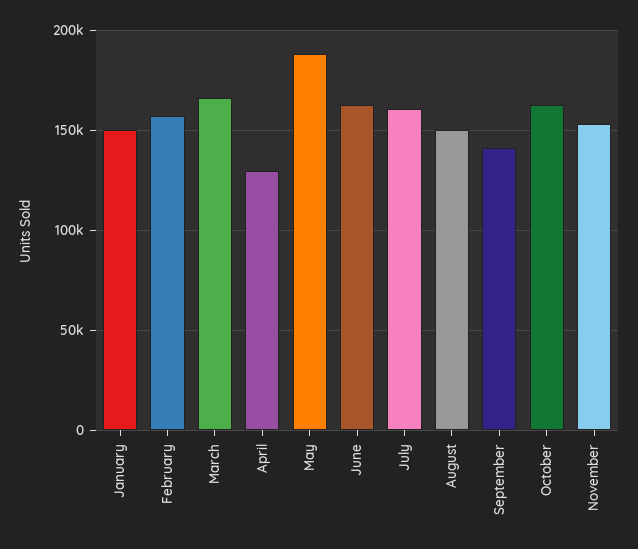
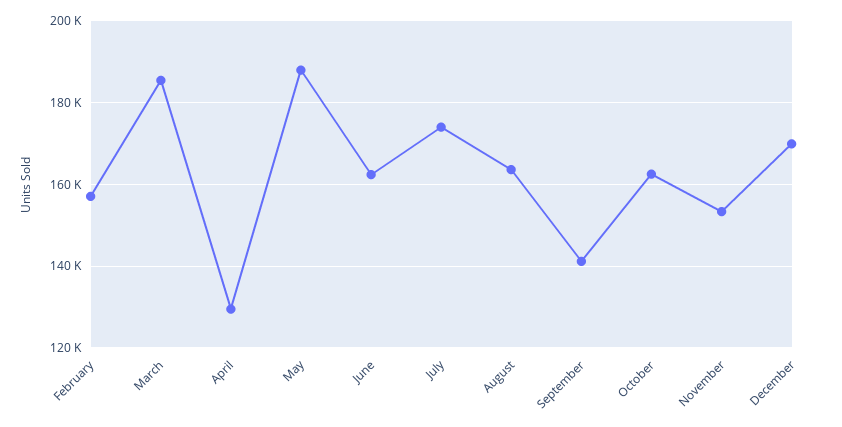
January: 150000 -> none
March: 165000 -> 186000
July: 160000 -> 174000
August: 150000 -> 164000
December: none -> 170000

